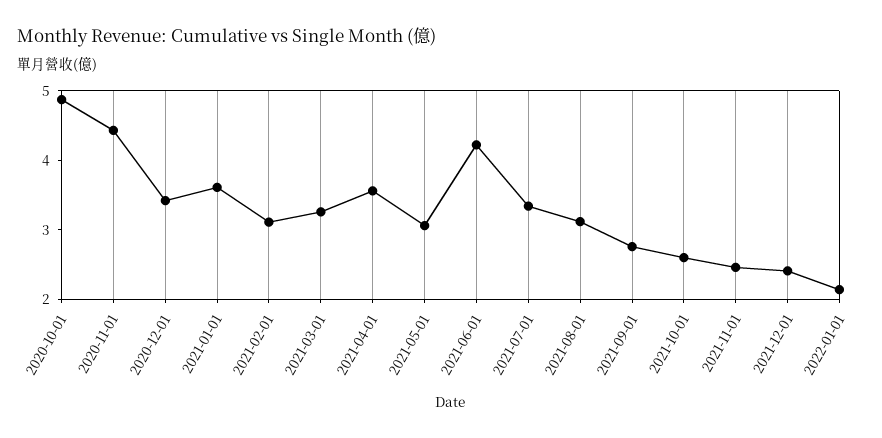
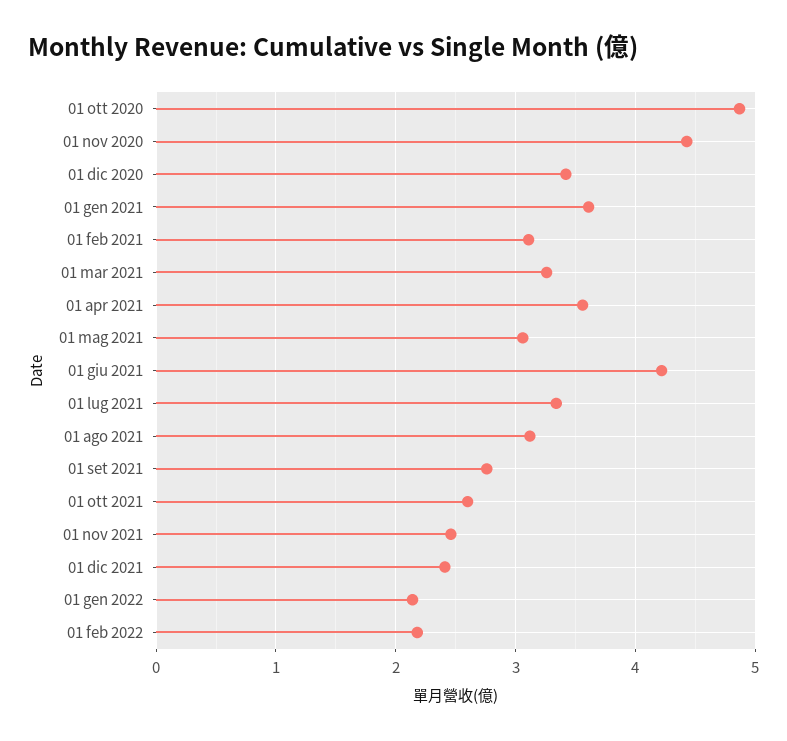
01 feb 2022: none -> 2.2

